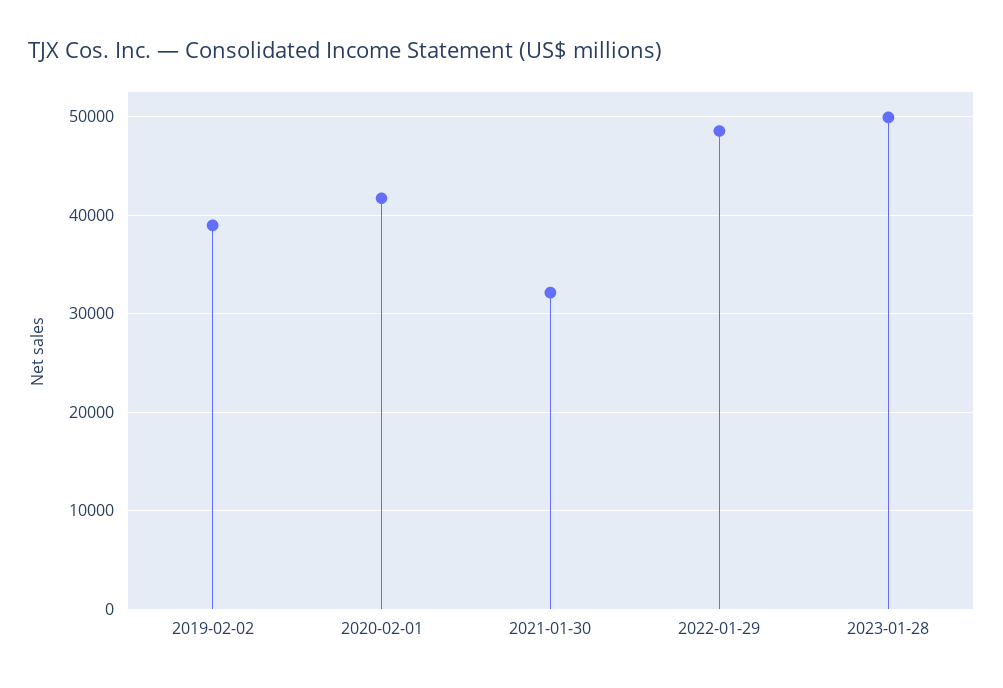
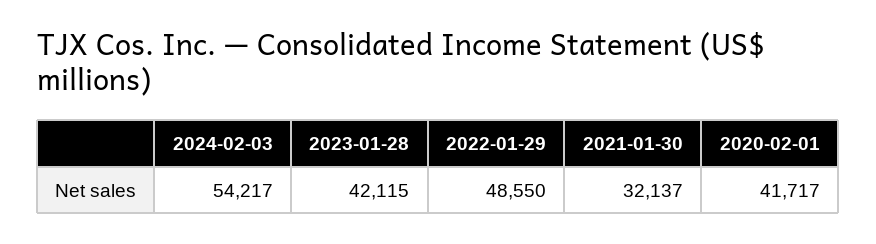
2019-02-02: 39000 -> none
2023-01-28: 50000 -> 42115
2024-02-03: none -> 54217

